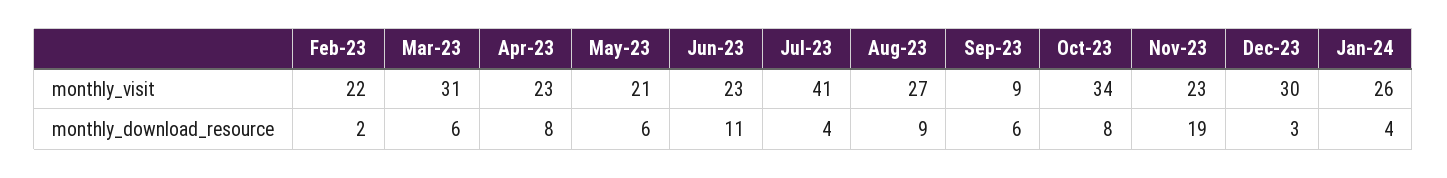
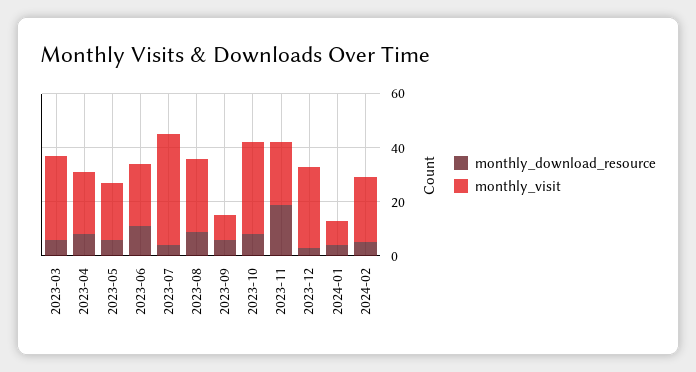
monthly_visit, Feb-23: 22 -> none
monthly_visit, Jan-24: 26 -> 10
monthly_download_resource, Feb-23: 2 -> none
monthly_download_resource, 2024-02: none -> 5
monthly_visit, 2024-02: none -> 25

